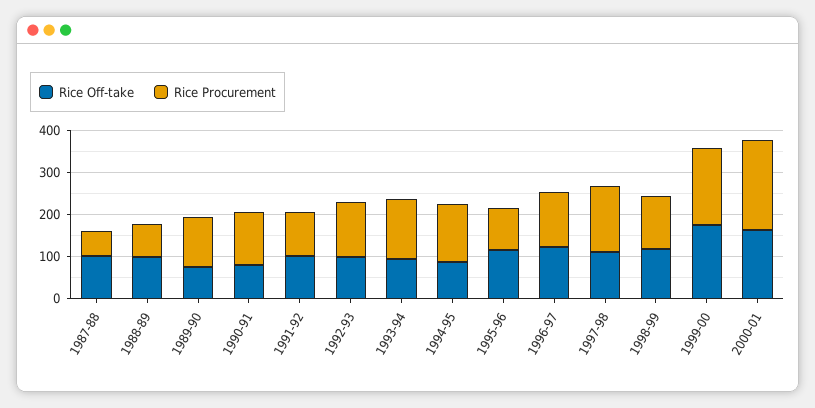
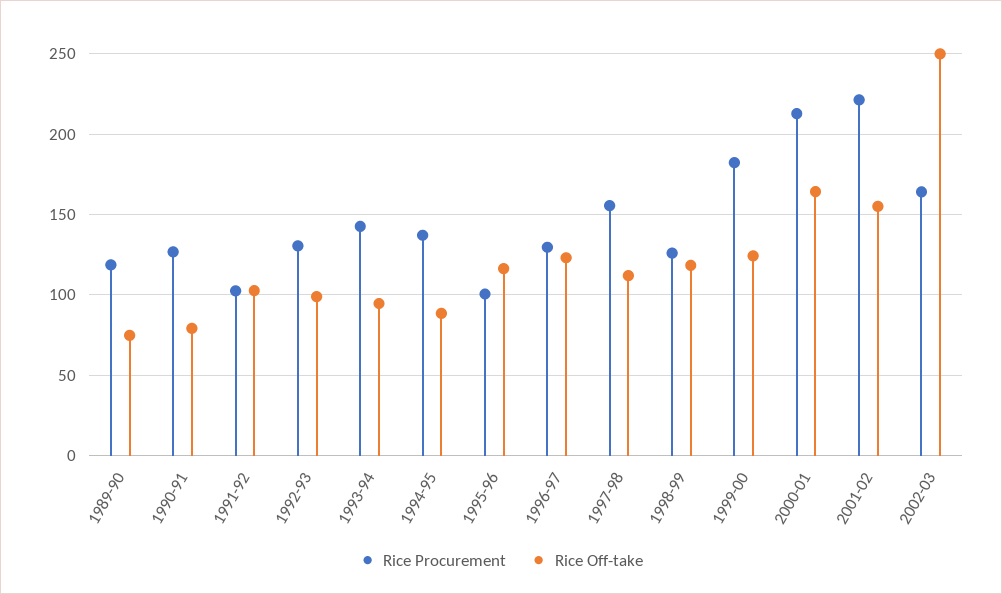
Rice Off-take, 1987-88: 100 -> none
Rice Procurement, 1987-88: 60 -> none
Rice Off-take, 1988-89: 100 -> none
Rice Procurement, 1988-89: 80 -> none
Rice Off-take, 1999-00: 180 -> 125
Rice Procurement, 2001-02: none -> 220
Rice Off-take, 2001-02: none -> 155
Rice Procurement, 2002-03: none -> 165
Rice Off-take, 2002-03: none -> 250

